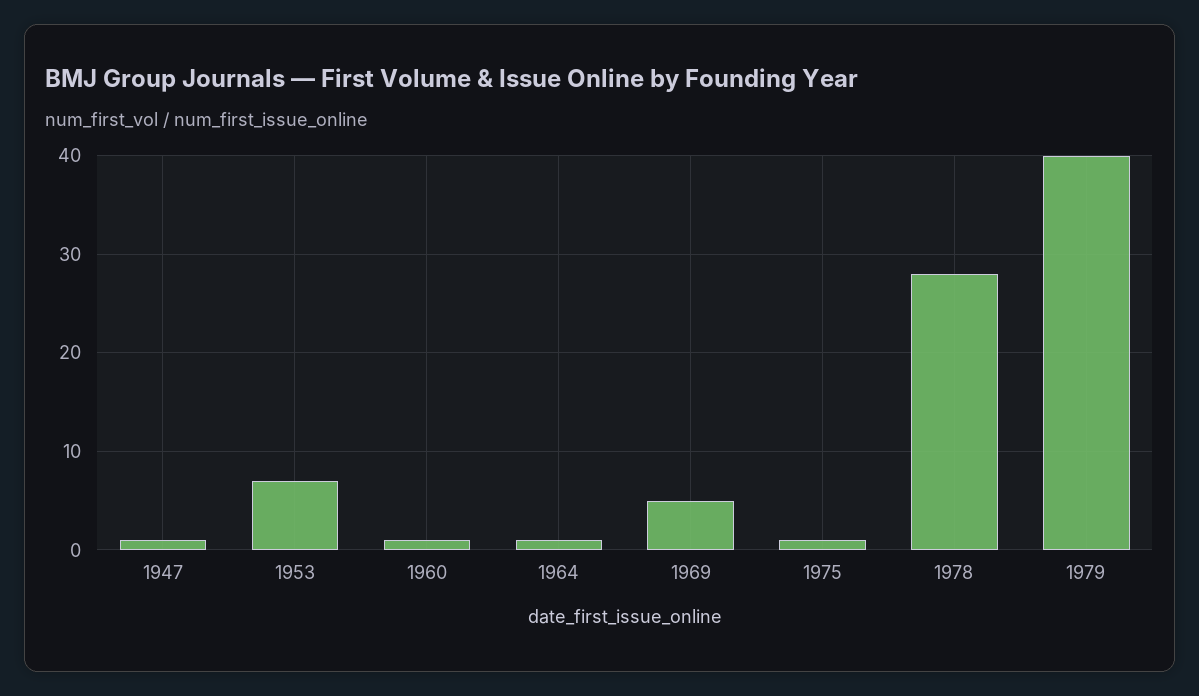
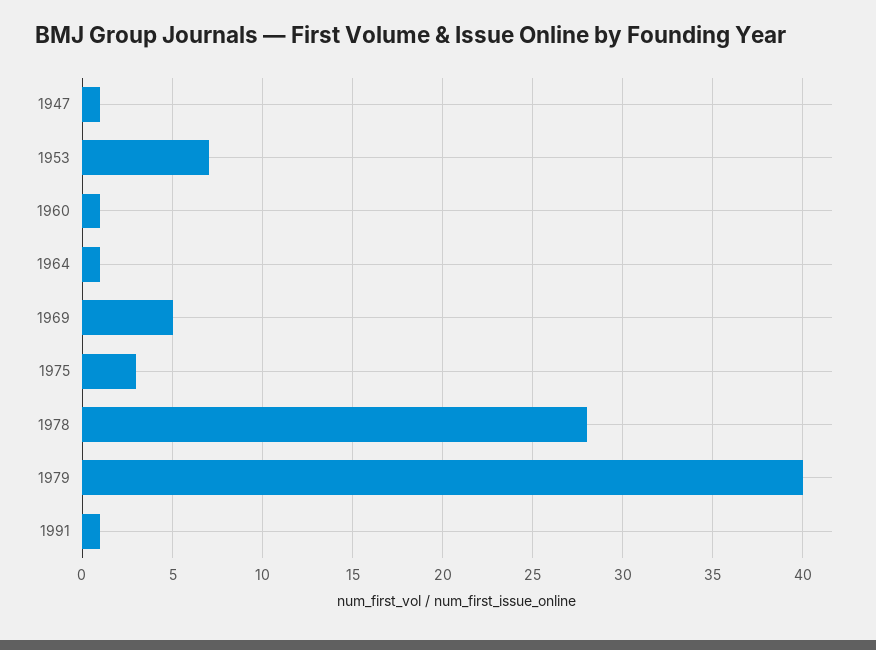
1975: 1 -> 3
1991: none -> 1

